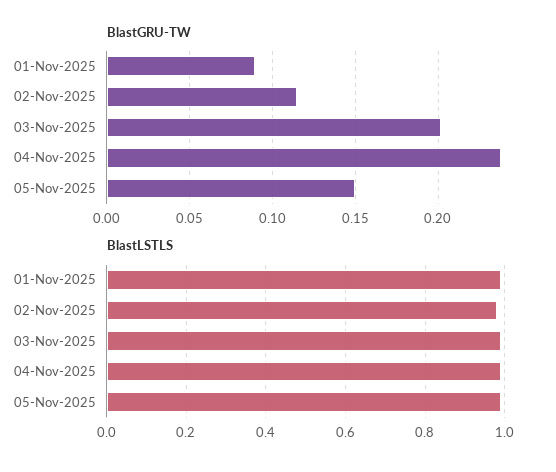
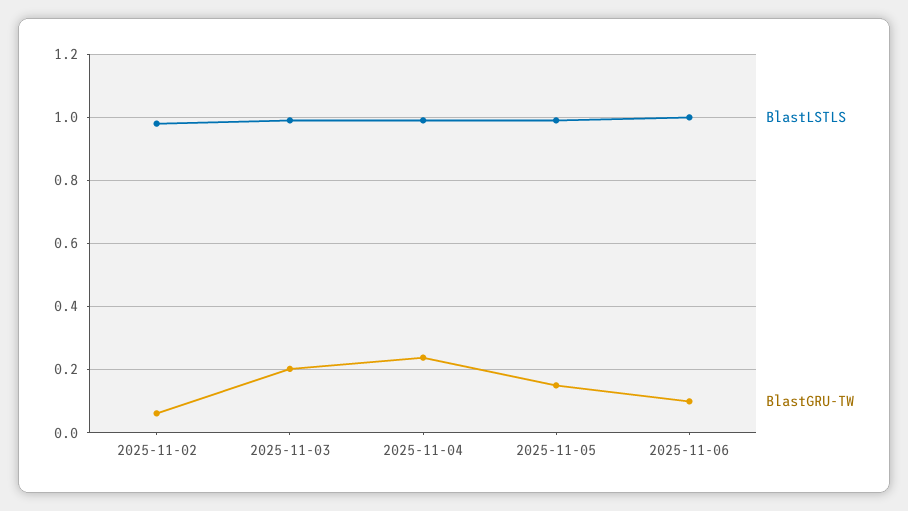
BlastGRU-TW, 01-Nov-2025: 0.09 -> none
BlastGRU-TW, 02-Nov-2025: 0.115 -> 0.06
BlastLSTLS, 01-Nov-2025: 1 -> none
BlastLSTLS, 2025-11-06: none -> 1
BlastGRU-TW, 2025-11-06: none -> 0.1

